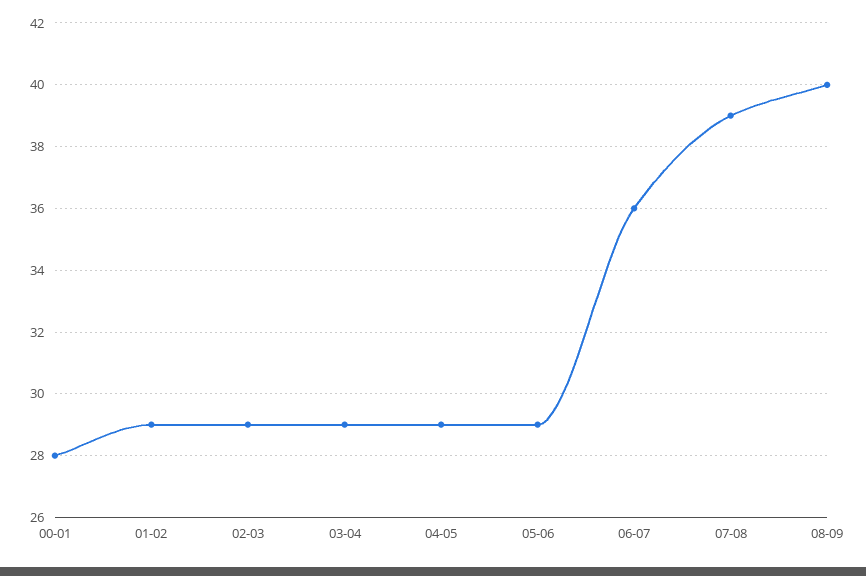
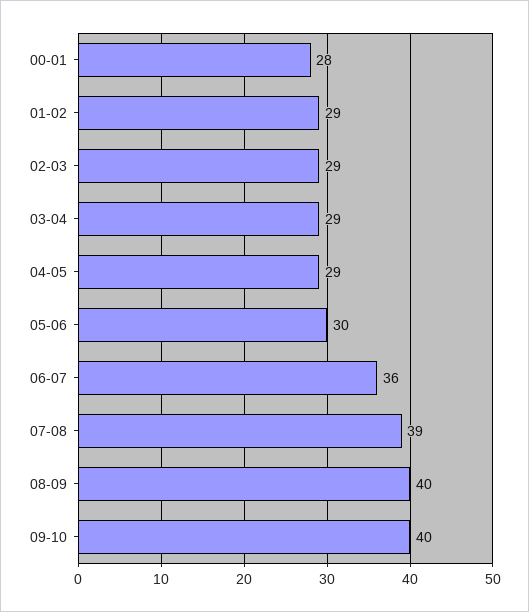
05-06: 29 -> 30
09-10: none -> 40

